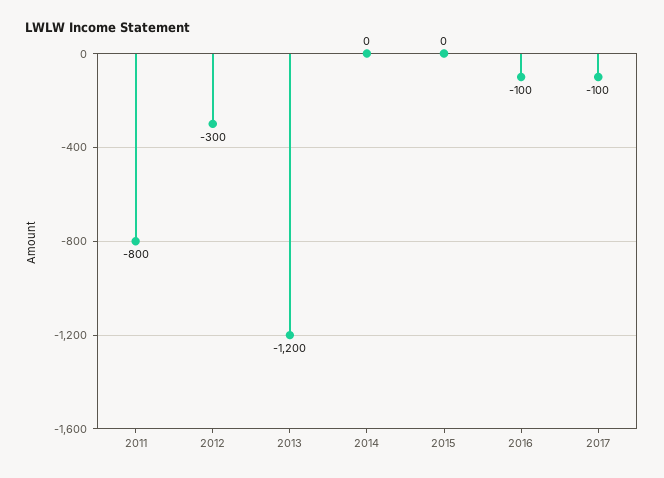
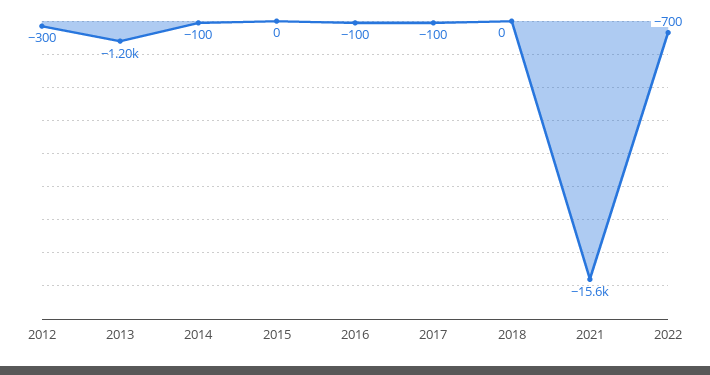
2011: -800 -> none
2014: 0 -> -100
2018: none -> 0
2021: none -> -15600
2022: none -> -700

